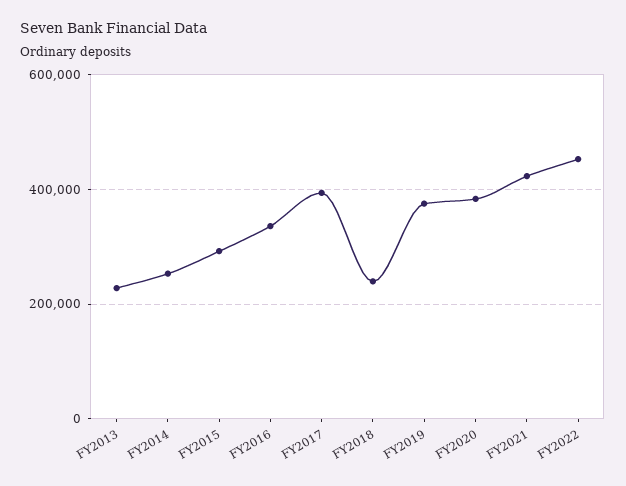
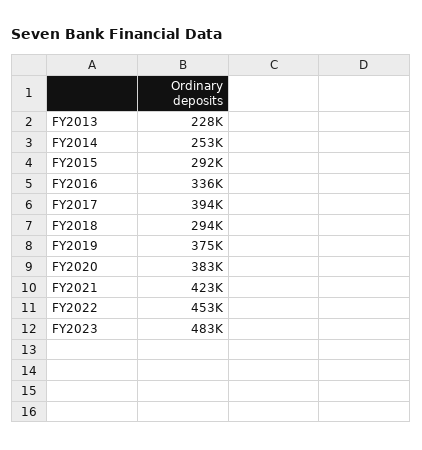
FY2018: 240000 -> 294000
FY2023: none -> 483000

